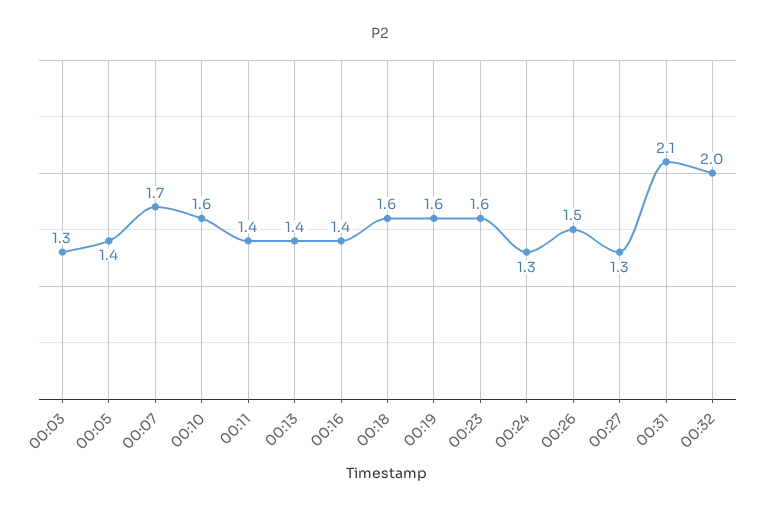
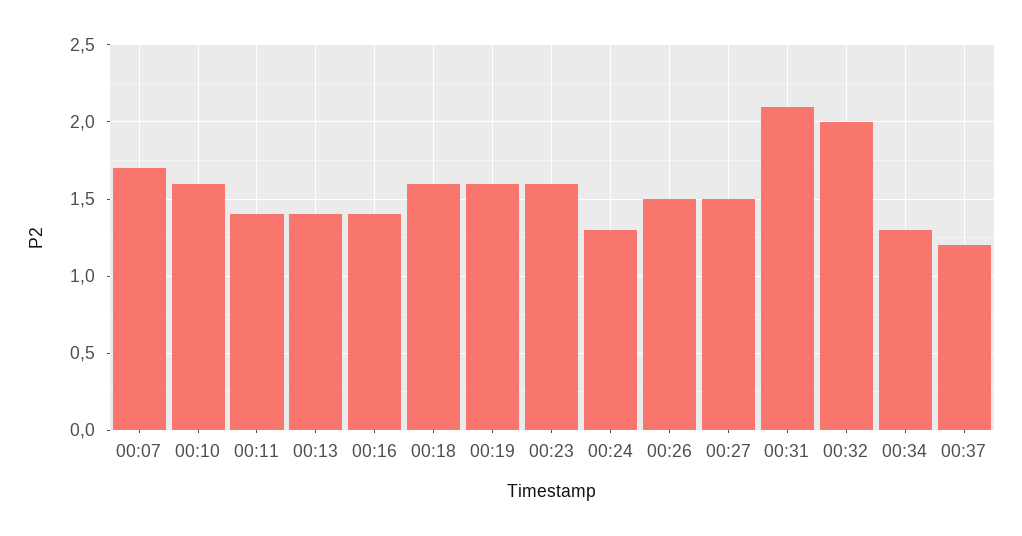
00:03: 1.3 -> none
00:05: 1.4 -> none
00:27: 1.3 -> 1.5
00:34: none -> 1.3
00:37: none -> 1.2

